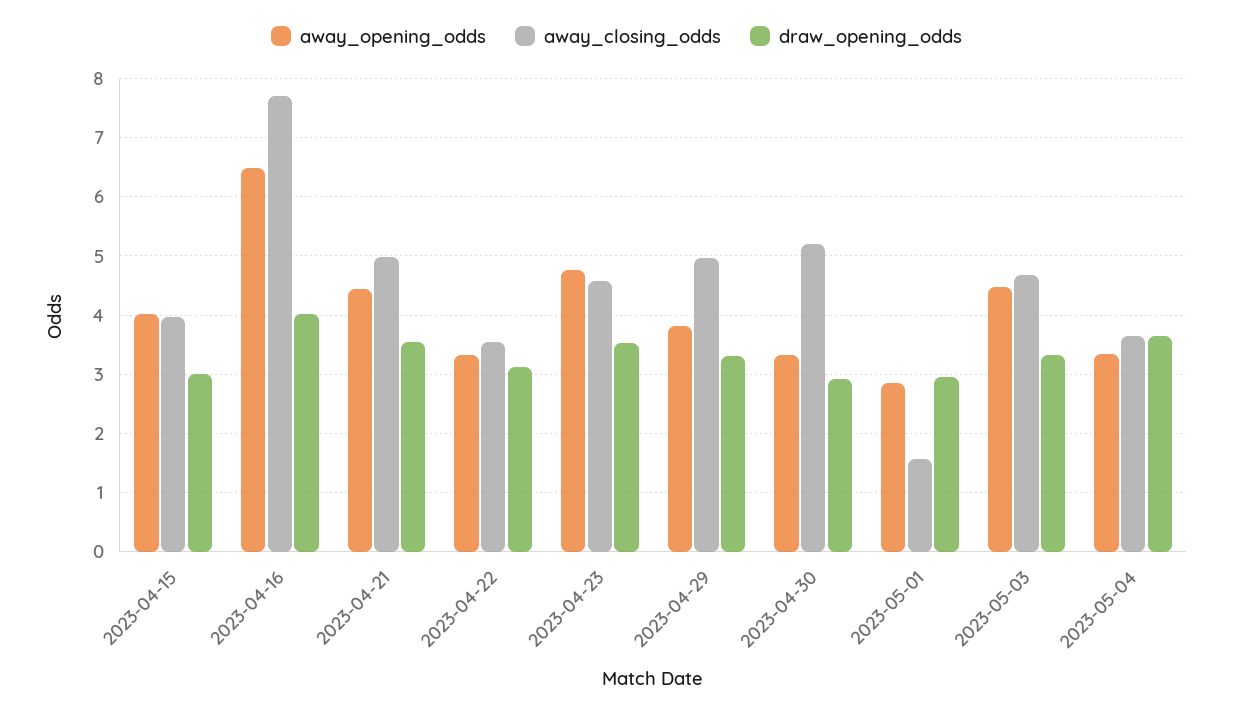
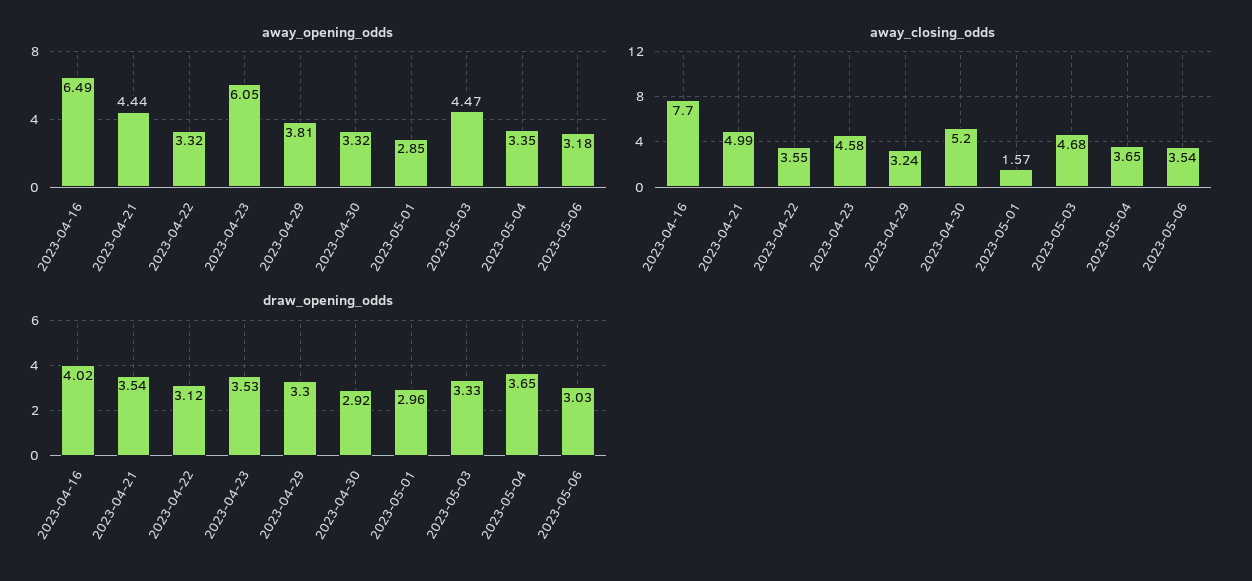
away_opening_odds, 2023-04-15: 4 -> none
away_closing_odds, 2023-04-15: 4 -> none
draw_opening_odds, 2023-04-15: 3 -> none
away_opening_odds, 2023-04-23: 4.8 -> 6.05
away_closing_odds, 2023-04-29: 5 -> 3.24
away_opening_odds, 2023-05-06: none -> 3.18
away_closing_odds, 2023-05-06: none -> 3.54
draw_opening_odds, 2023-05-06: none -> 3.03

